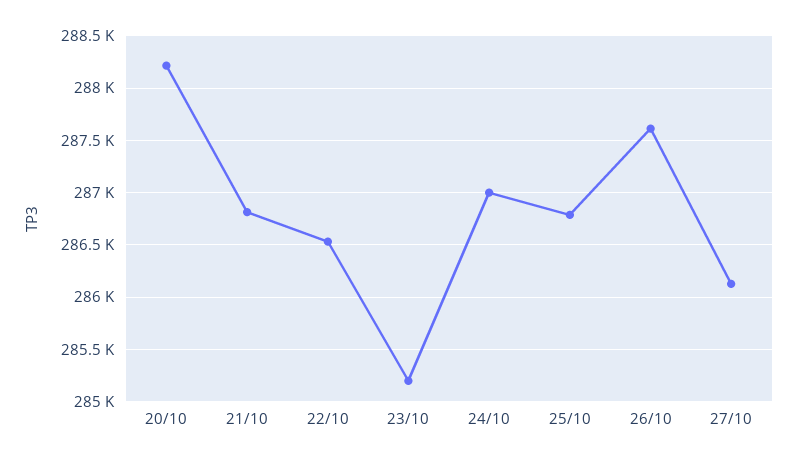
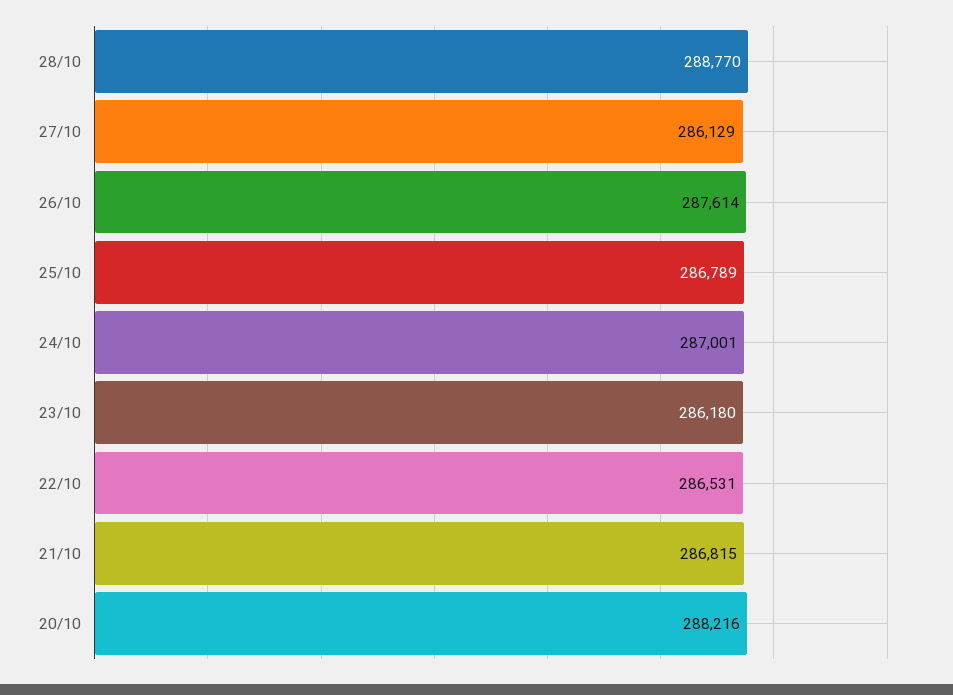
23/10: 285200 -> 286180
28/10: none -> 288770

